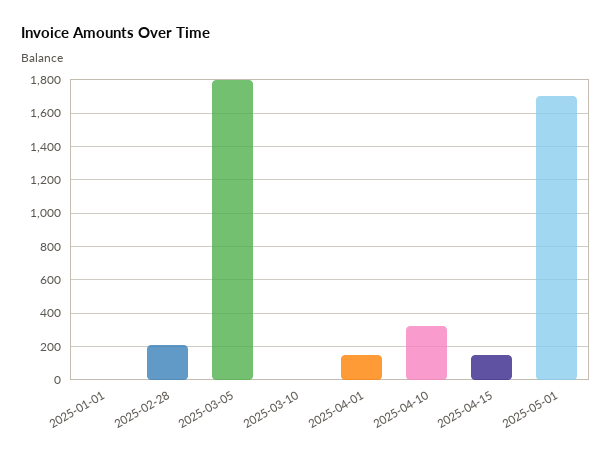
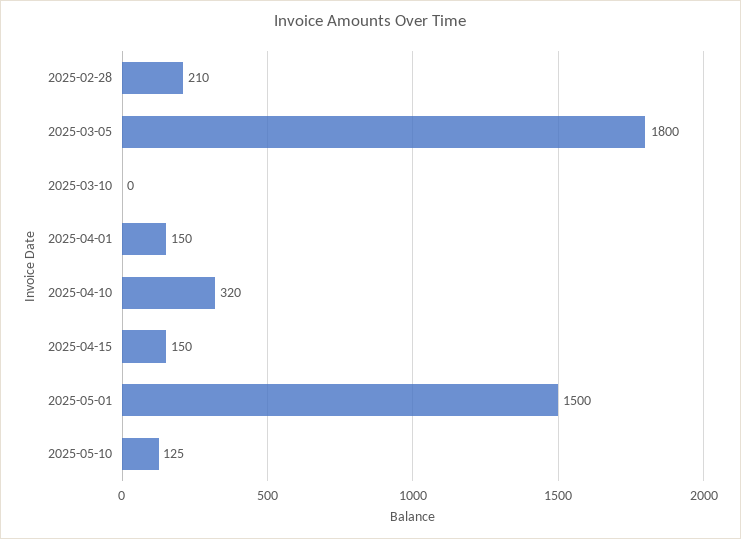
2025-01-01: 0 -> none
2025-05-01: 1700 -> 1500
2025-05-10: none -> 125

